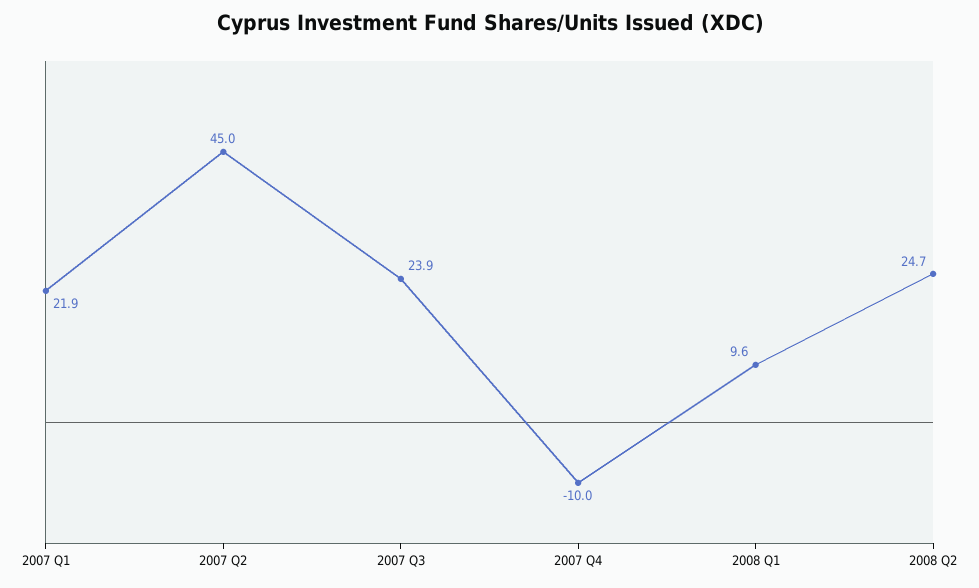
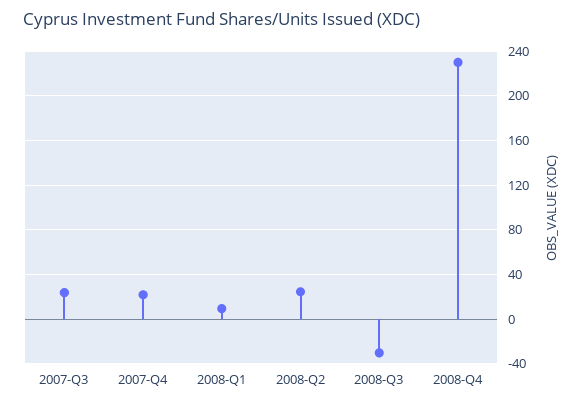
2007 Q1: 21.9 -> none
2007 Q2: 45 -> none
2007 Q4: -10 -> 20
2008-Q3: none -> -30
2008-Q4: none -> 230

